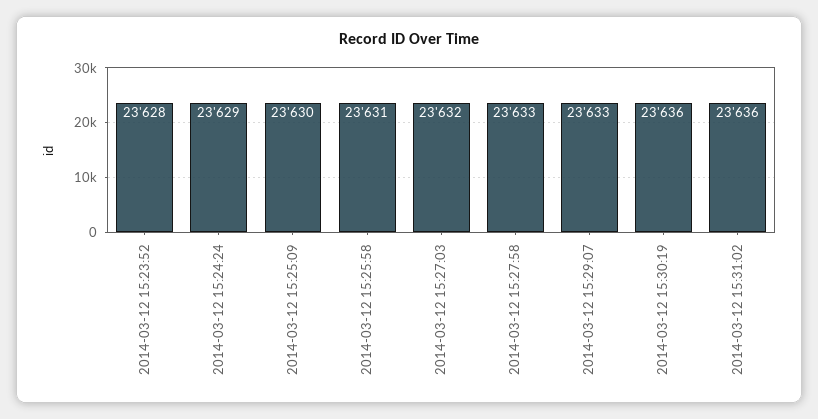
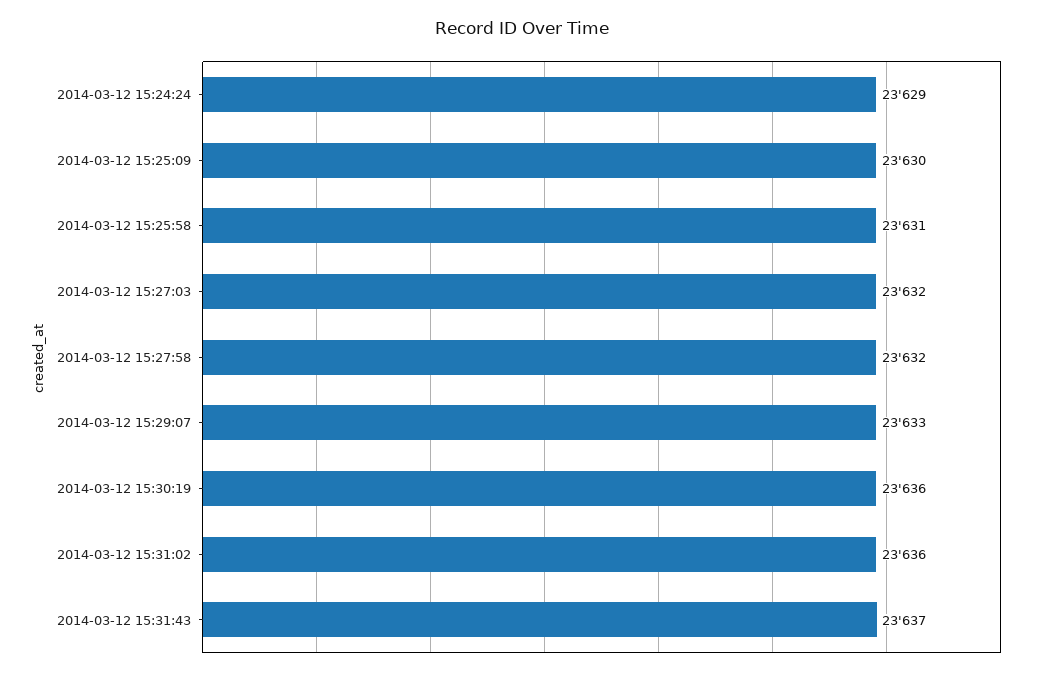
2014-03-12 15:23:52: 23628 -> none
2014-03-12 15:27:58: 23633 -> 23632
2014-03-12 15:31:43: none -> 23637

